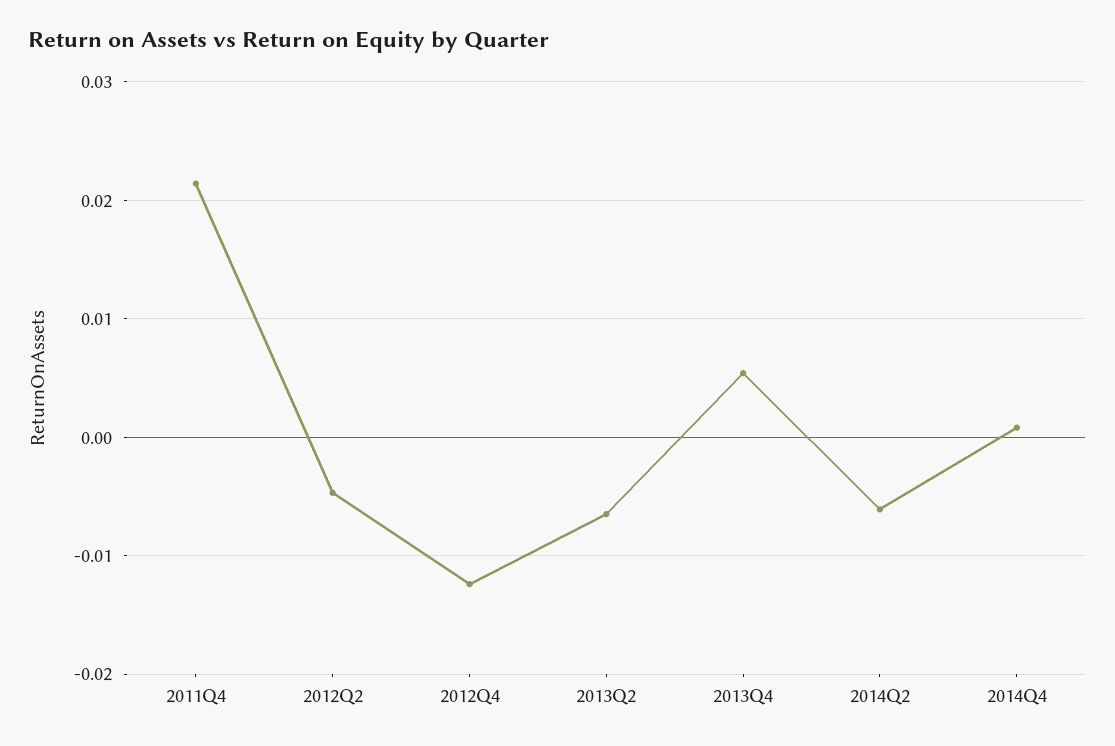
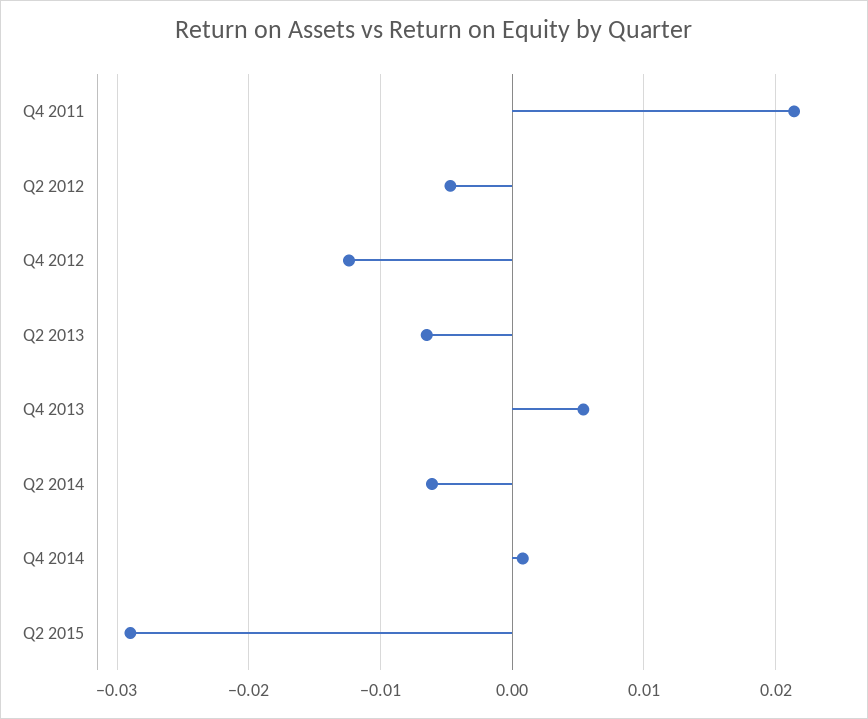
Q2 2015: none -> -0.029

